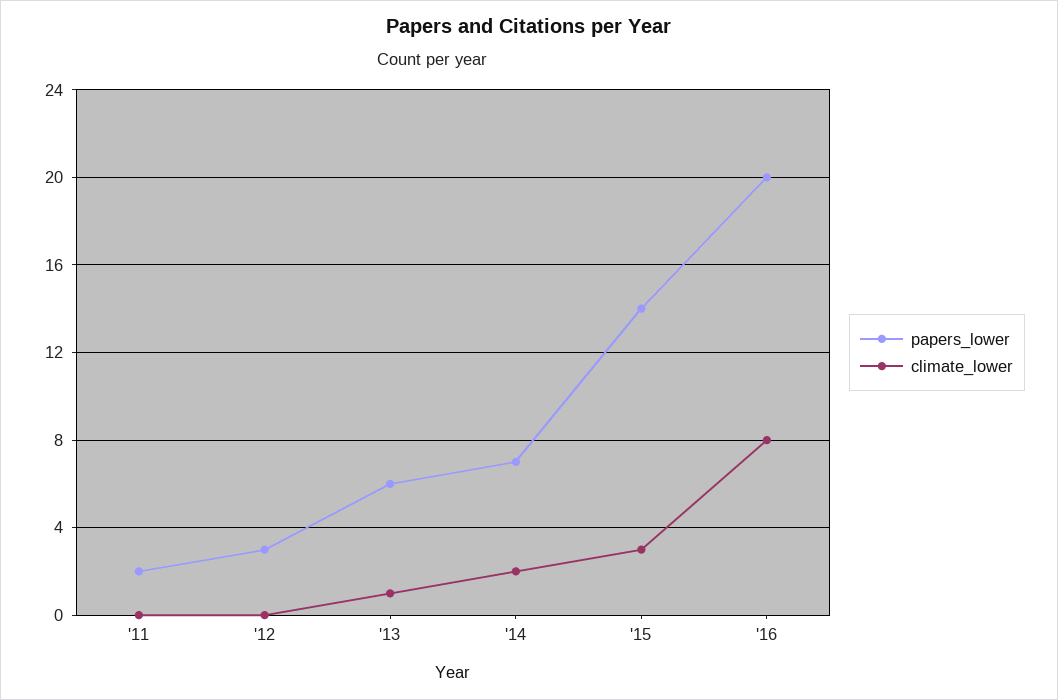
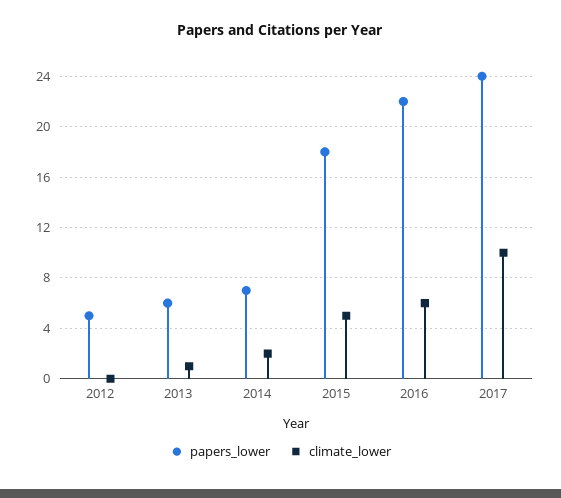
papers_lower, '11: 2 -> none
climate_lower, '11: 0 -> none
papers_lower, '12: 3 -> 5
papers_lower, '15: 14 -> 18
climate_lower, '15: 3 -> 5
papers_lower, '16: 20 -> 22
climate_lower, '16: 8 -> 6
papers_lower, 2017: none -> 24
climate_lower, 2017: none -> 10

